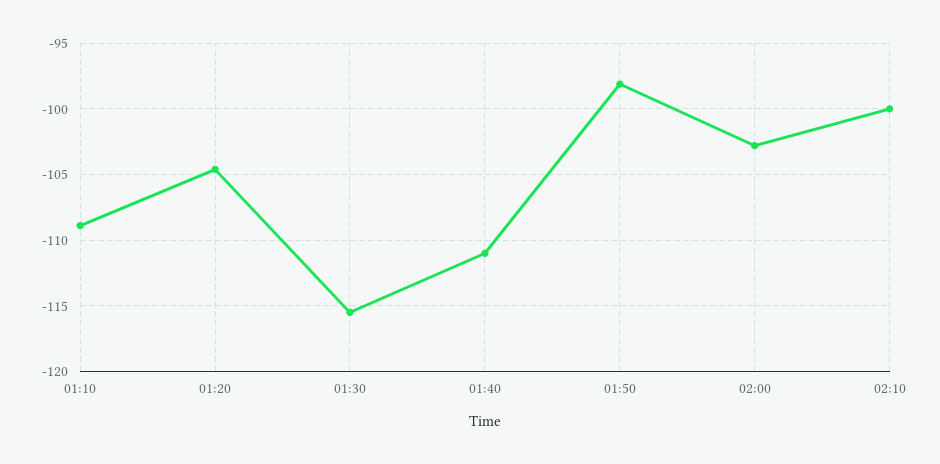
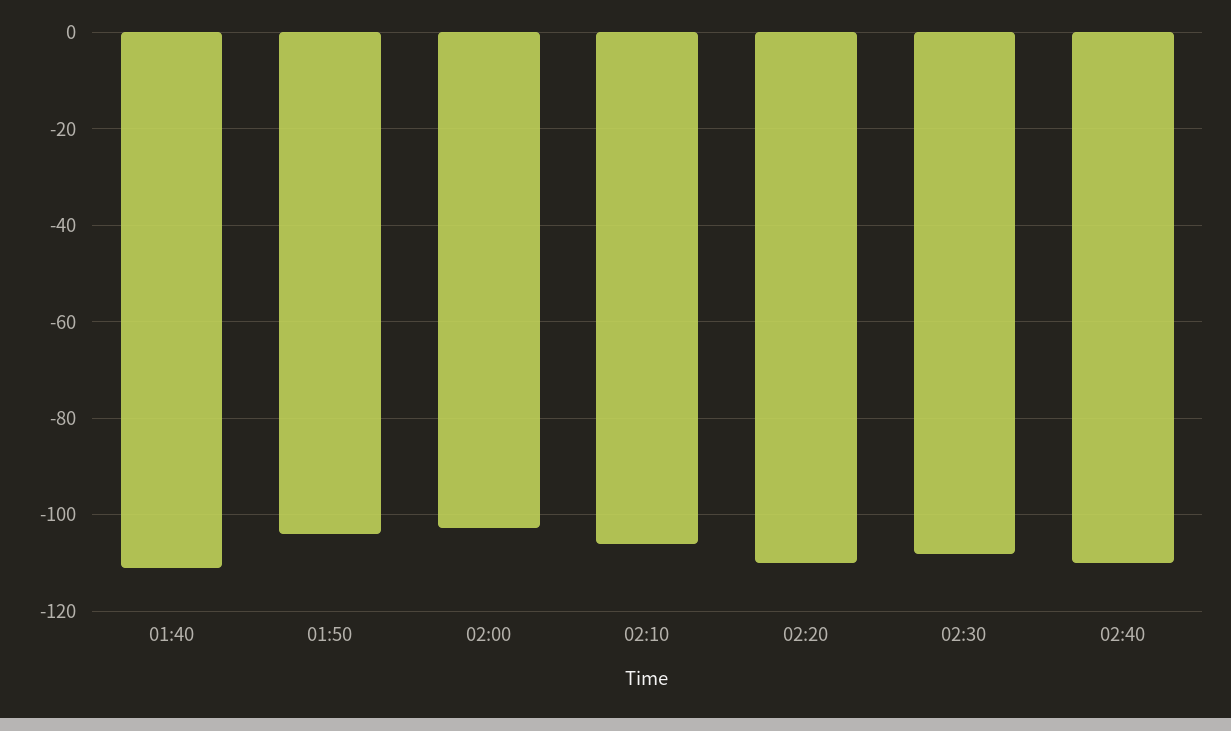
01:10: -109 -> none
01:20: -104.5 -> none
01:30: -115.5 -> none
01:50: -98 -> -104
02:10: -100 -> -106
02:20: none -> -110
02:30: none -> -108
02:40: none -> -110

